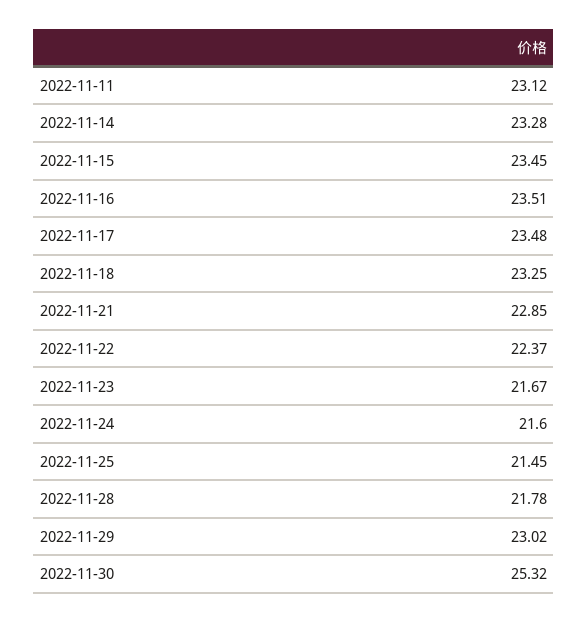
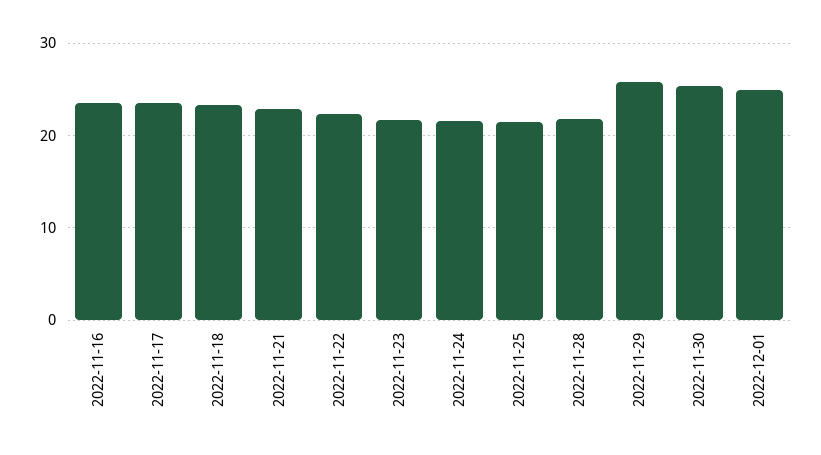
2022-11-11: 23.12 -> none
2022-11-14: 23.28 -> none
2022-11-15: 23.45 -> none
2022-11-29: 23.02 -> 26
2022-12-01: none -> 25

